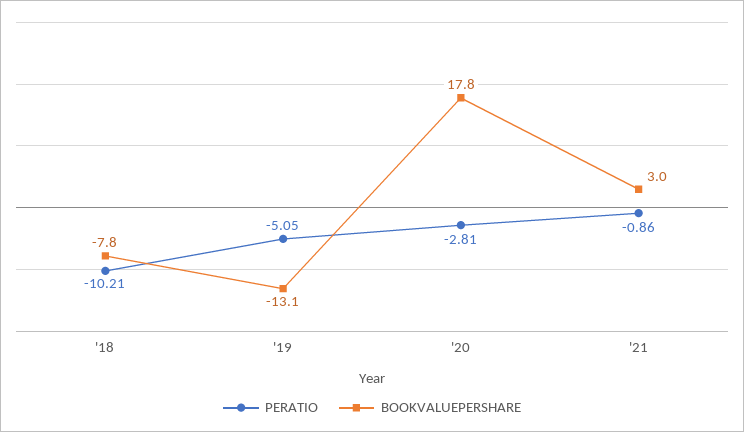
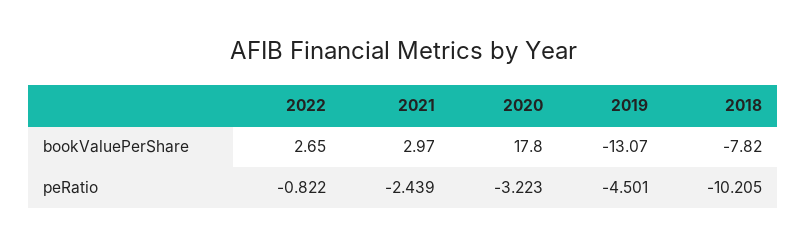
PERATIO, '19: -5.05 -> -4.501
PERATIO, '20: -2.81 -> -3.223
PERATIO, '21: -0.86 -> -2.439
BOOKVALUEPERSHARE, 2022: none -> 2.65
PERATIO, 2022: none -> -0.822

